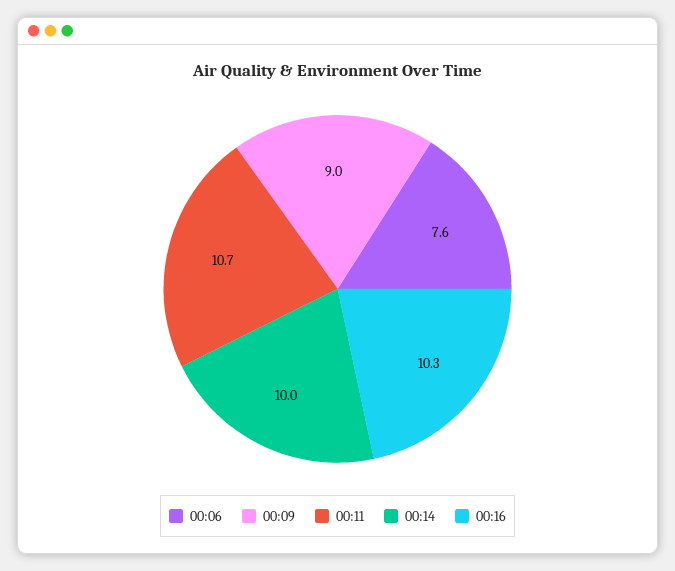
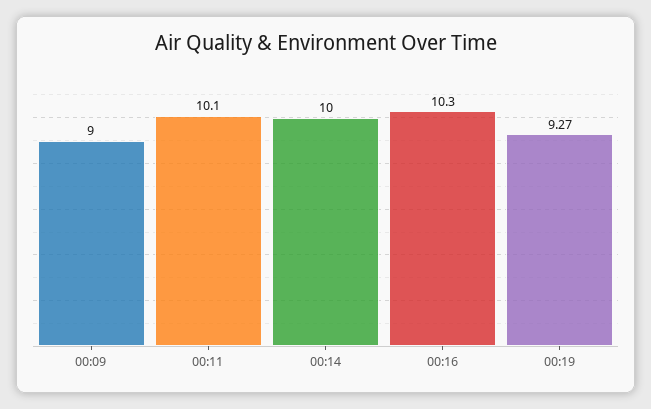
00:06: 7.6 -> none
00:11: 10.7 -> 10.1
00:19: none -> 9.27

